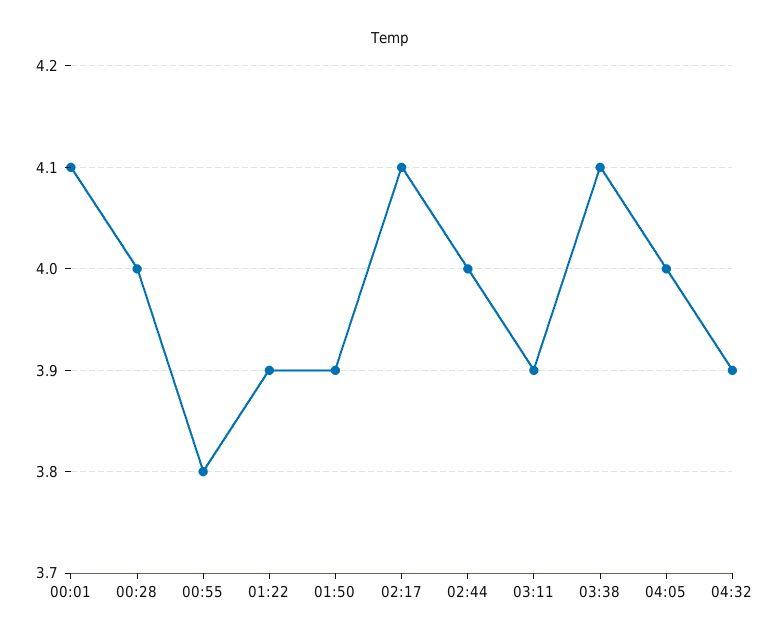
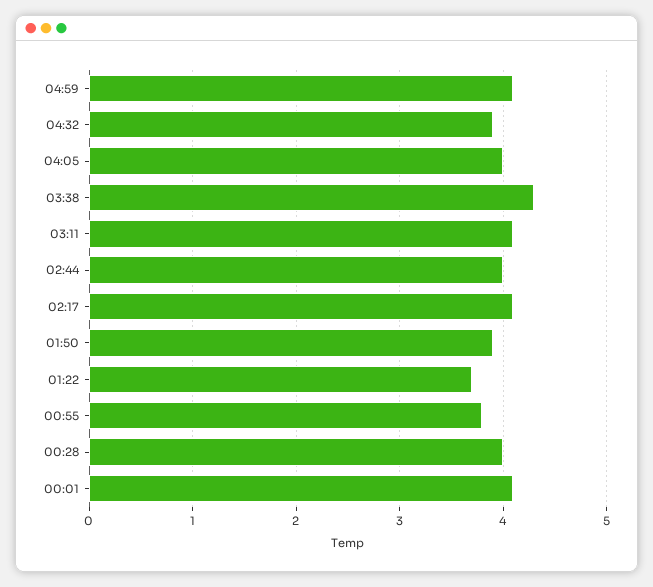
01:22: 3.9 -> 3.7
03:11: 3.9 -> 4.1
03:38: 4.1 -> 4.3
04:59: none -> 4.1

